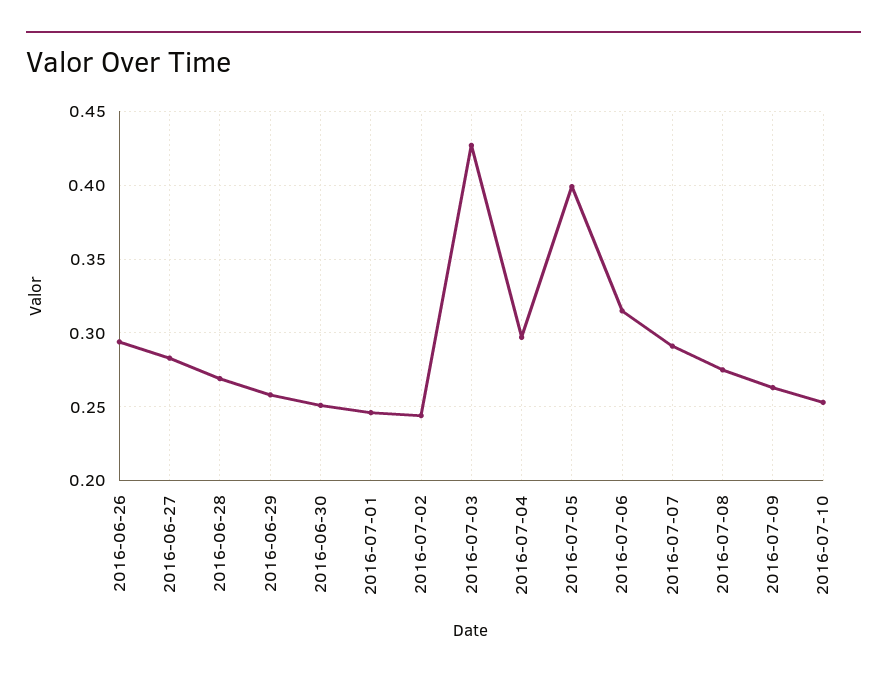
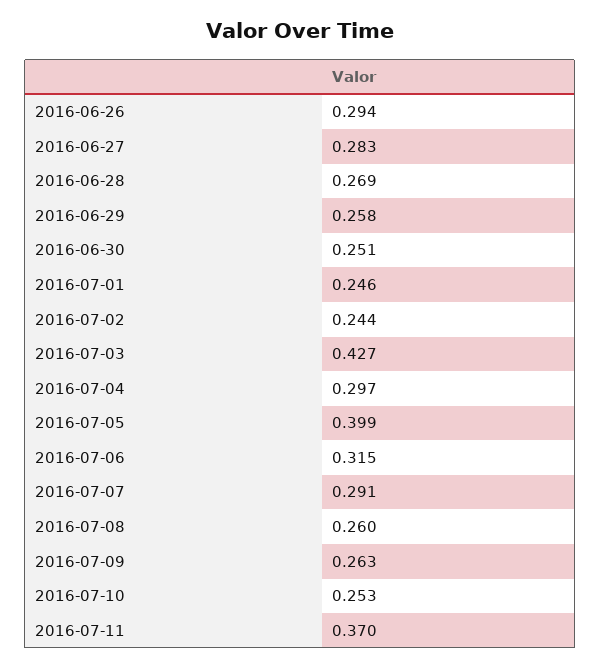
2016-07-08: 0.275 -> 0.26
2016-07-11: none -> 0.37

